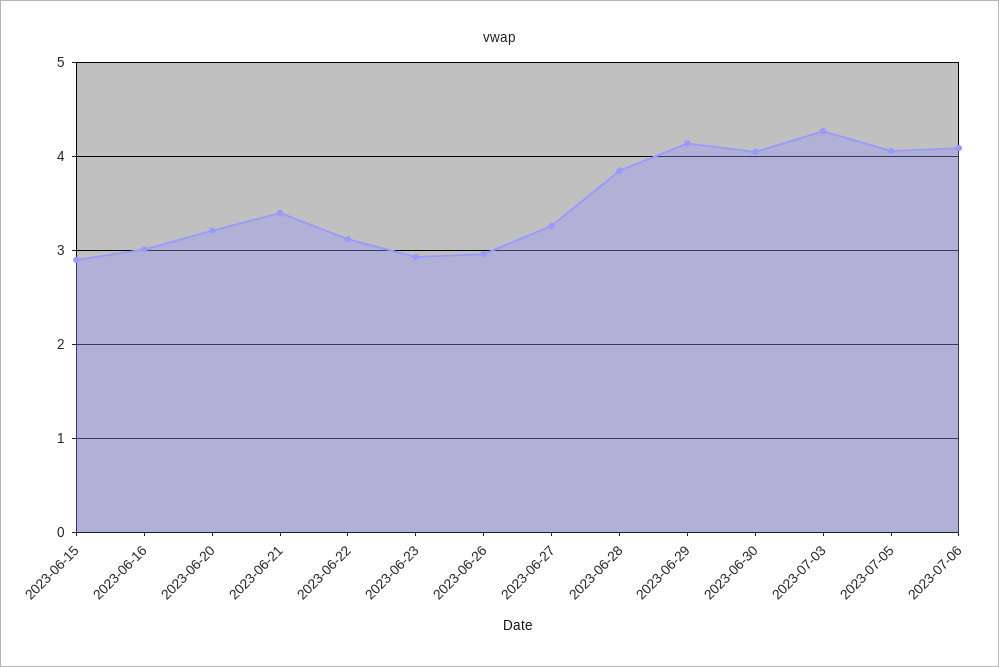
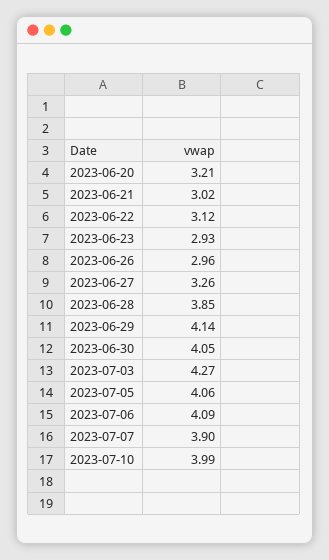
2023-06-15: 2.9 -> none
2023-06-16: 3 -> none
2023-06-21: 3.4 -> 3.02
2023-07-07: none -> 3.9
2023-07-10: none -> 3.99

